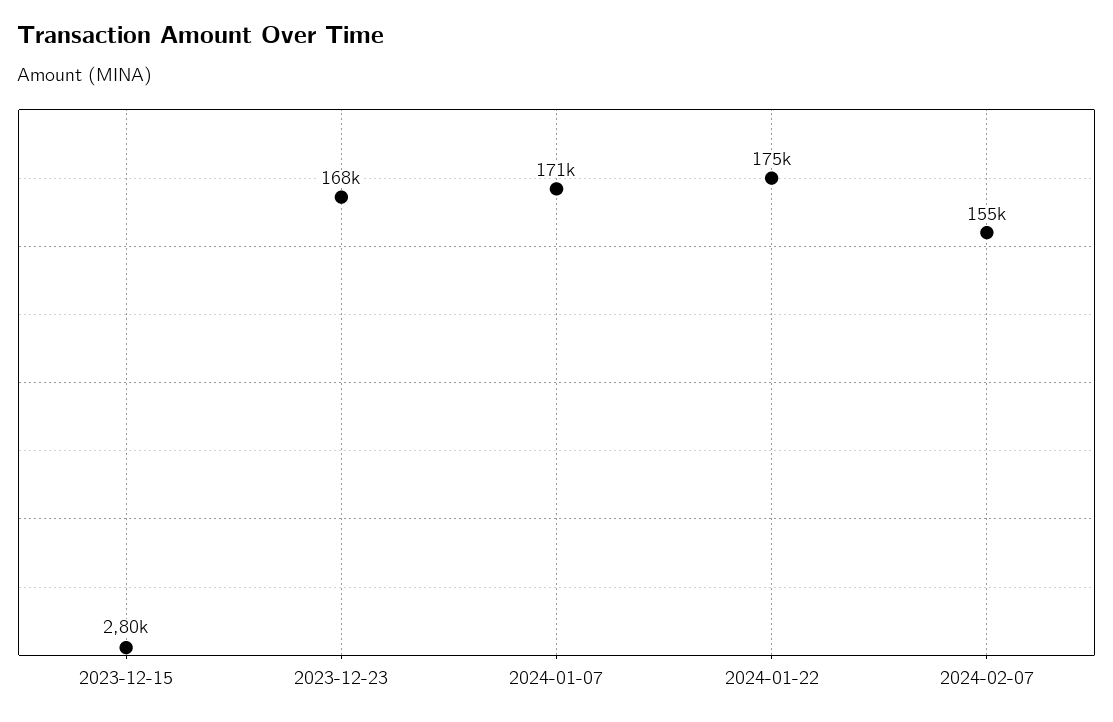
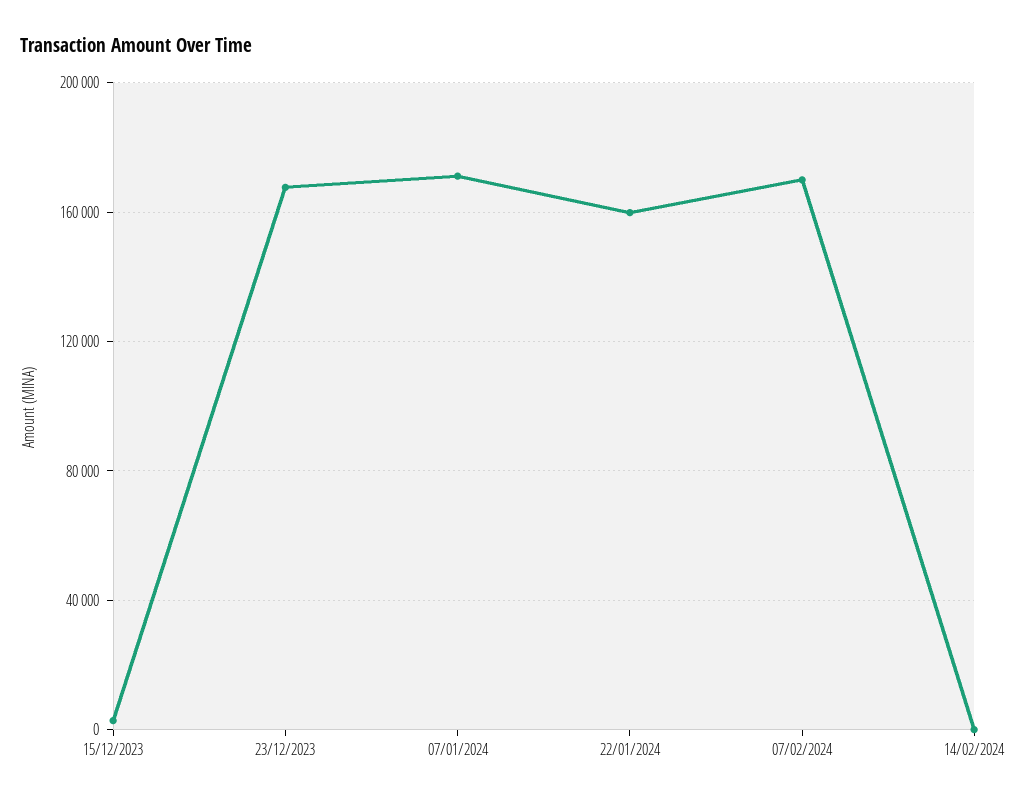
2024-01-22: 175000 -> 160000
2024-02-07: 155000 -> 170000
14/02/2024: none -> 0

